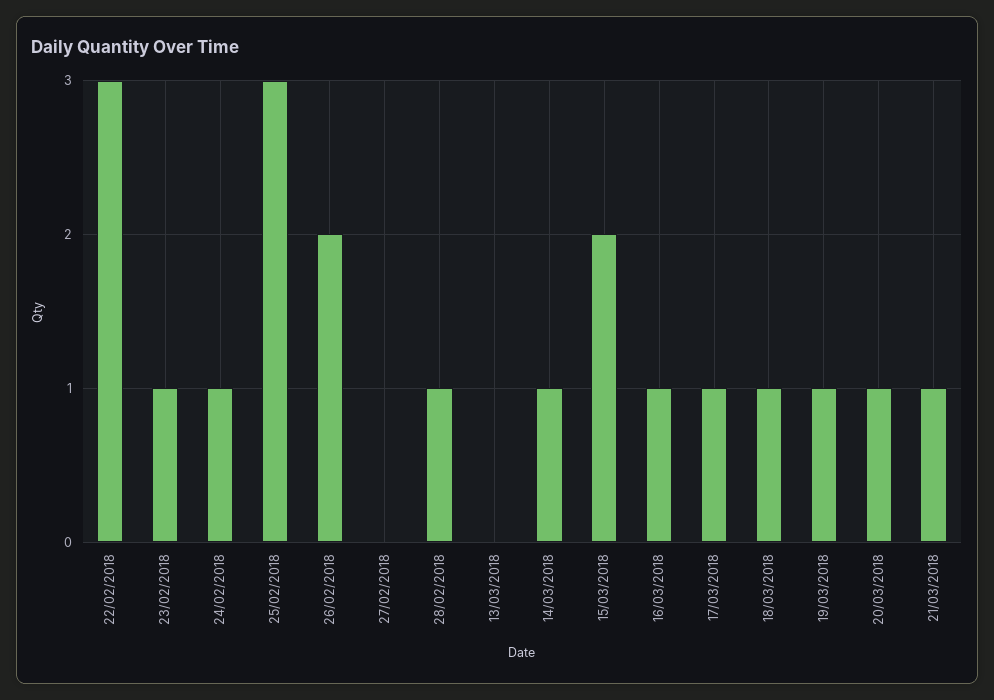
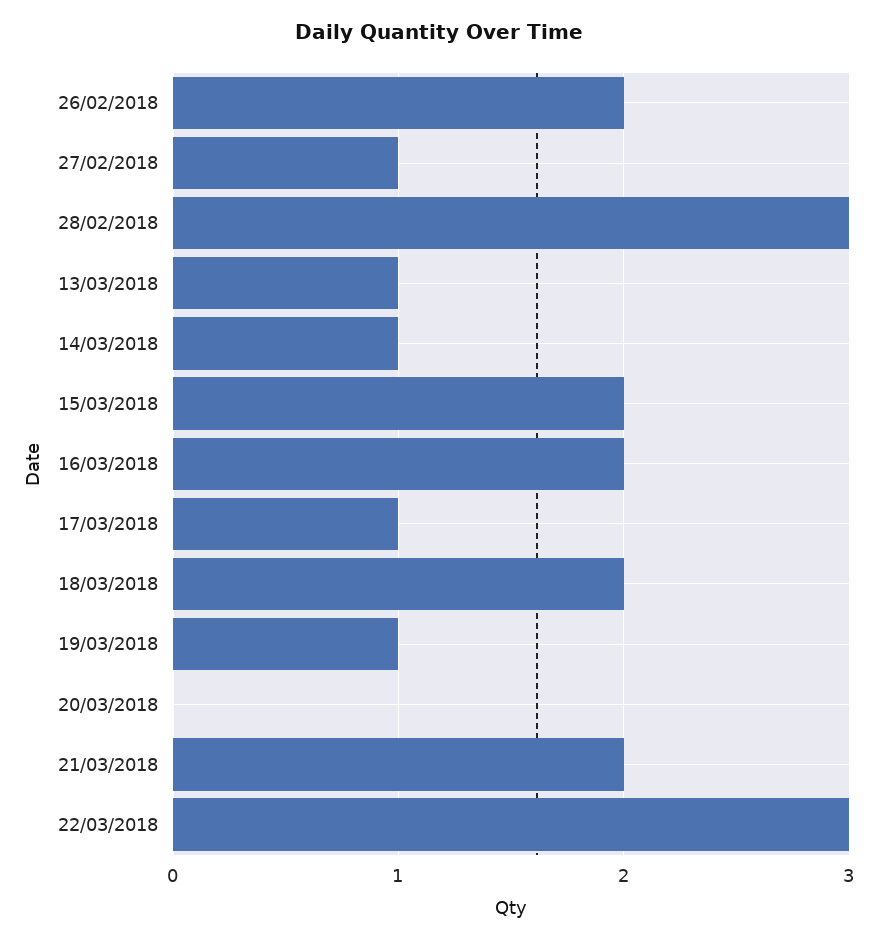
22/02/2018: 3 -> none
23/02/2018: 1 -> none
24/02/2018: 1 -> none
25/02/2018: 3 -> none
27/02/2018: 0 -> 1
28/02/2018: 1 -> 3
13/03/2018: 0 -> 1
16/03/2018: 1 -> 2
18/03/2018: 1 -> 2
20/03/2018: 1 -> 0
21/03/2018: 1 -> 2
22/03/2018: none -> 3

